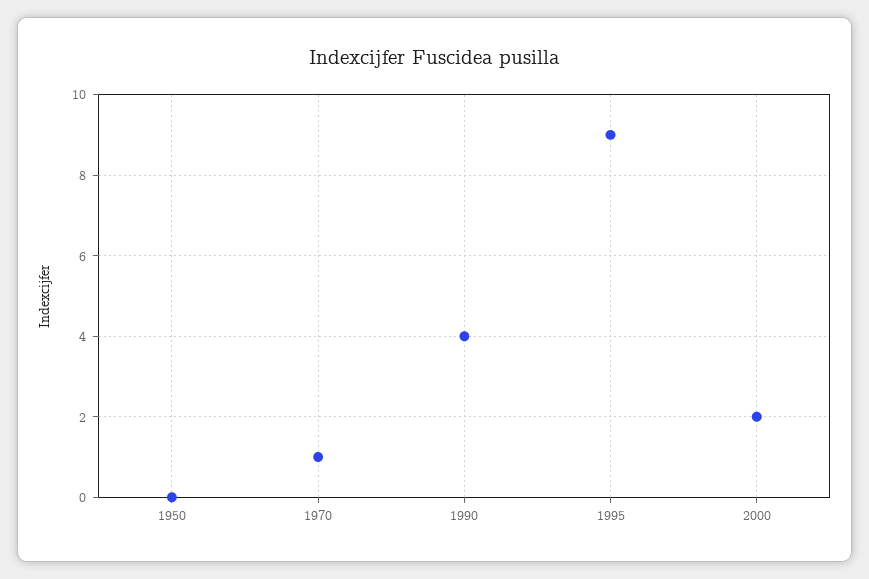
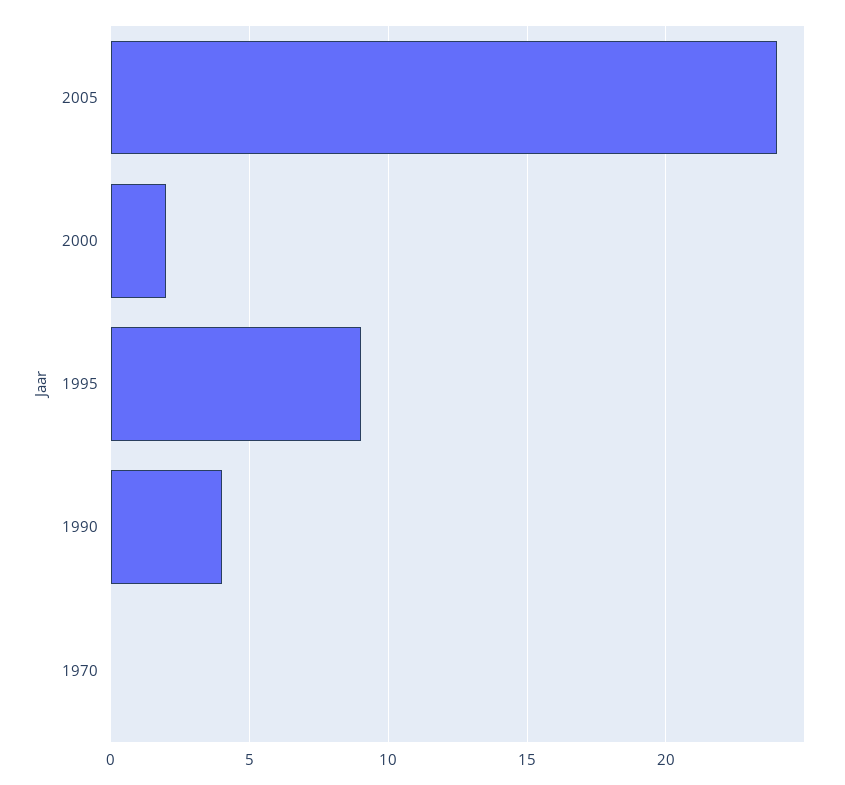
1950: 0 -> none
1970: 1 -> 0
2005: none -> 24

